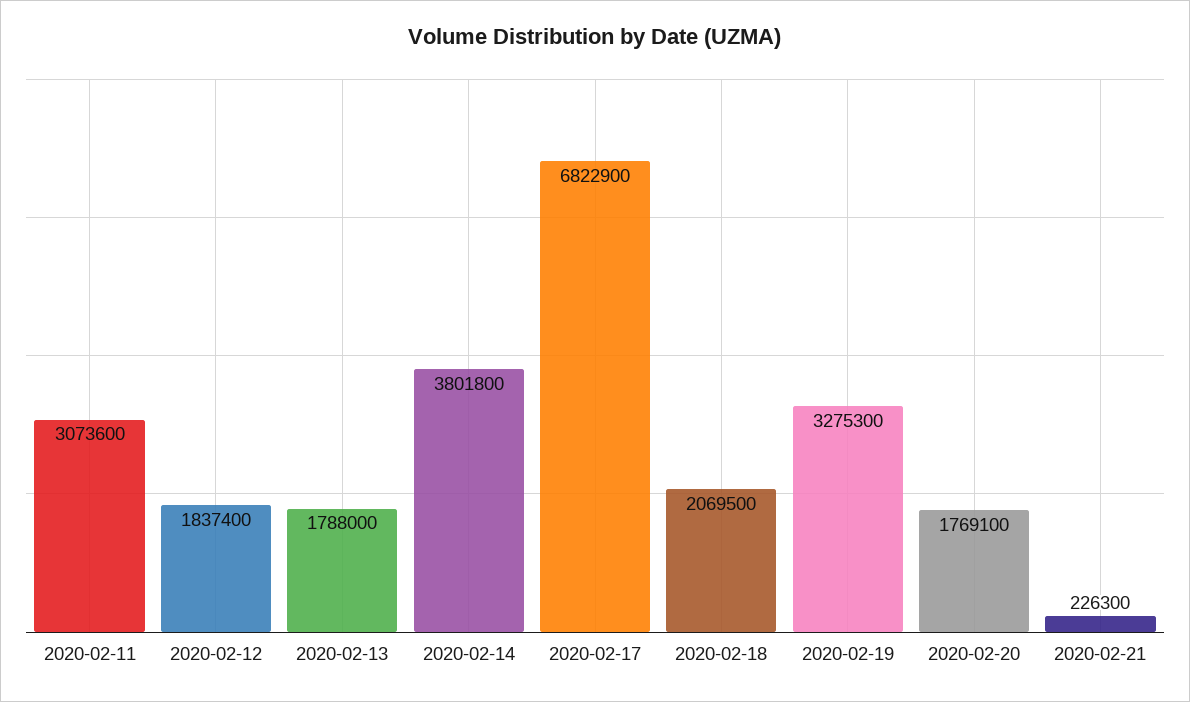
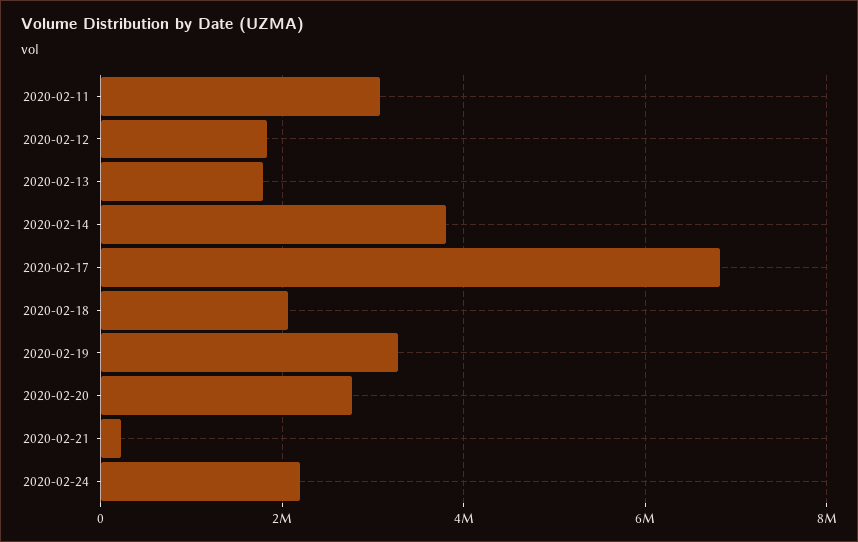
2020-02-20: 1769100 -> 2800000
2020-02-24: none -> 2200000

